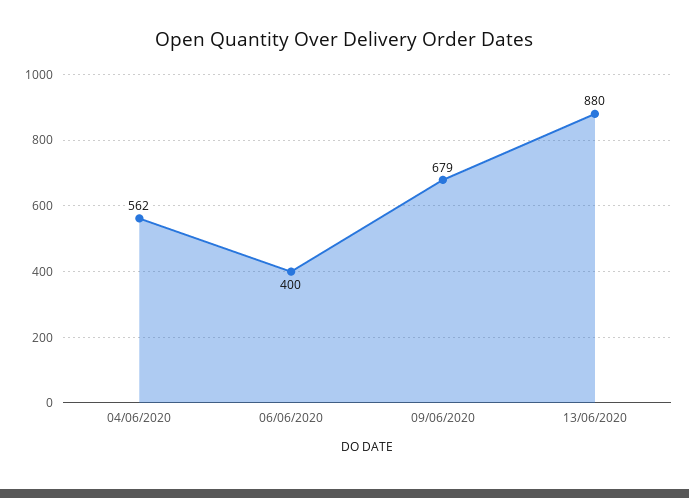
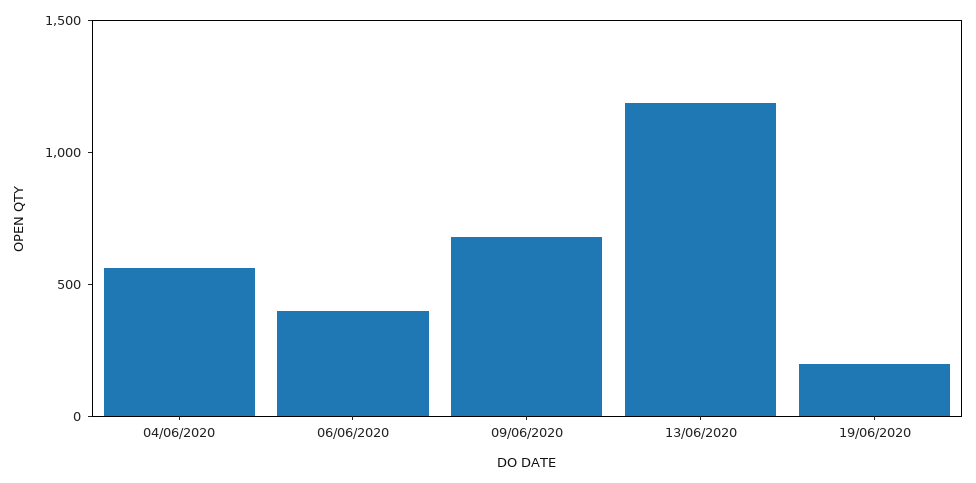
13/06/2020: 880 -> 1200
19/06/2020: none -> 200

